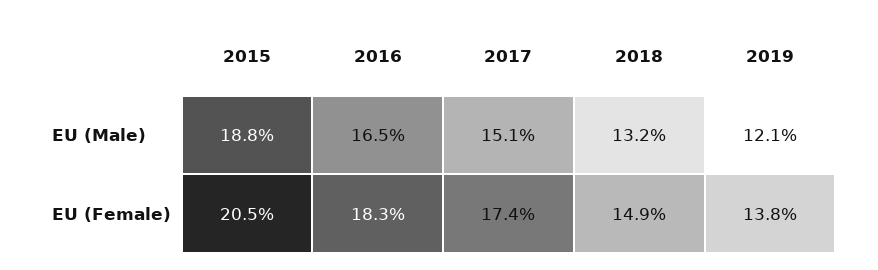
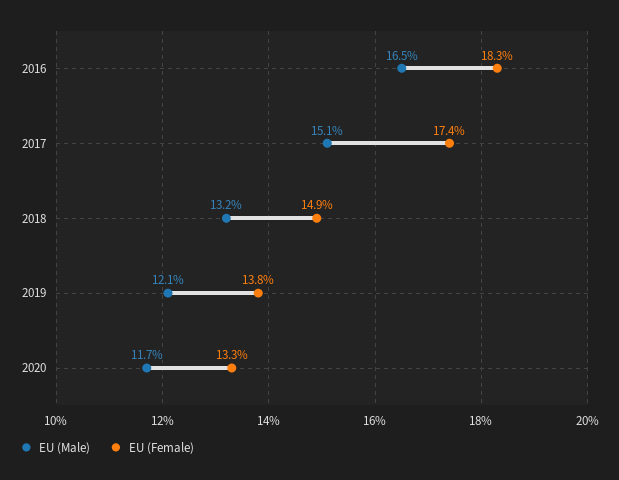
EU (Male), 2015: 18.8 -> none
EU (Female), 2015: 20.5 -> none
EU (Male), 2020: none -> 11.7
EU (Female), 2020: none -> 13.3

